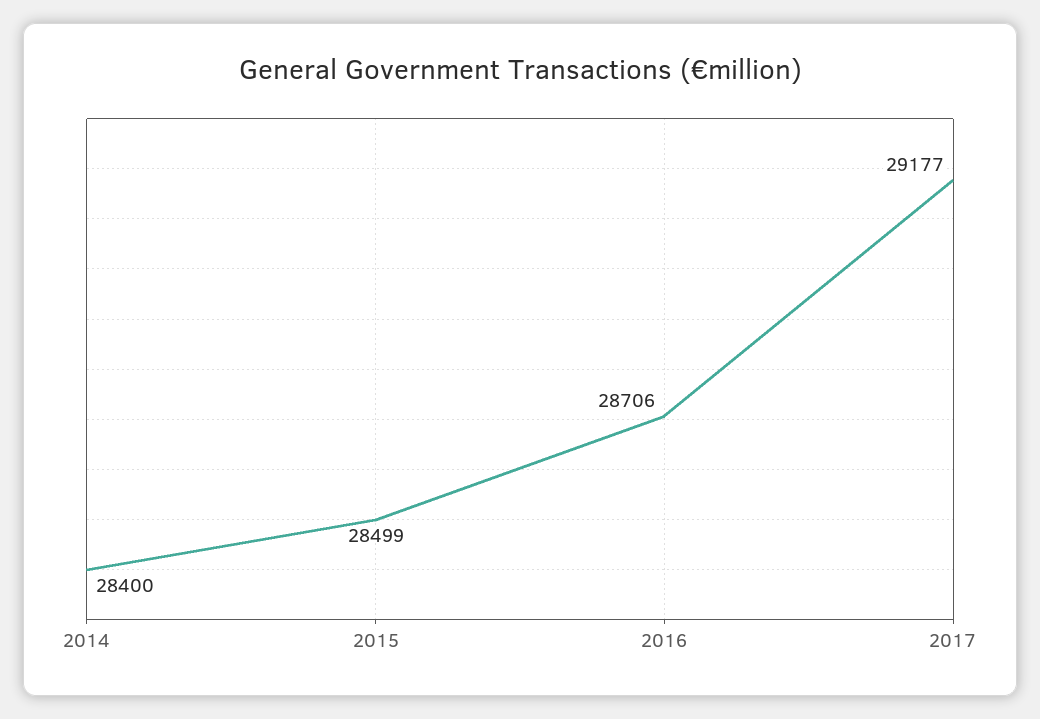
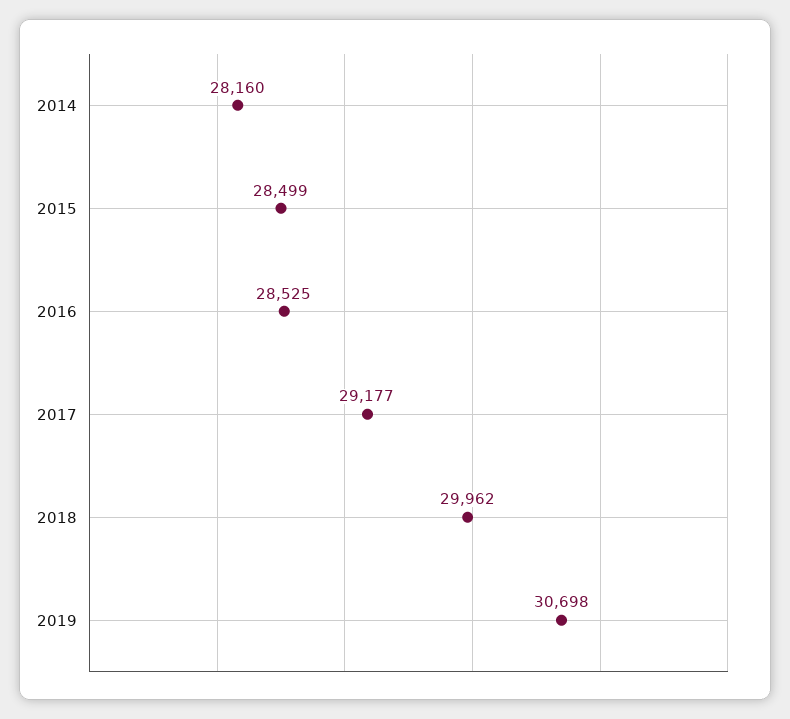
2014: 28400 -> 28160
2016: 28706 -> 28525
2018: none -> 29962
2019: none -> 30698

